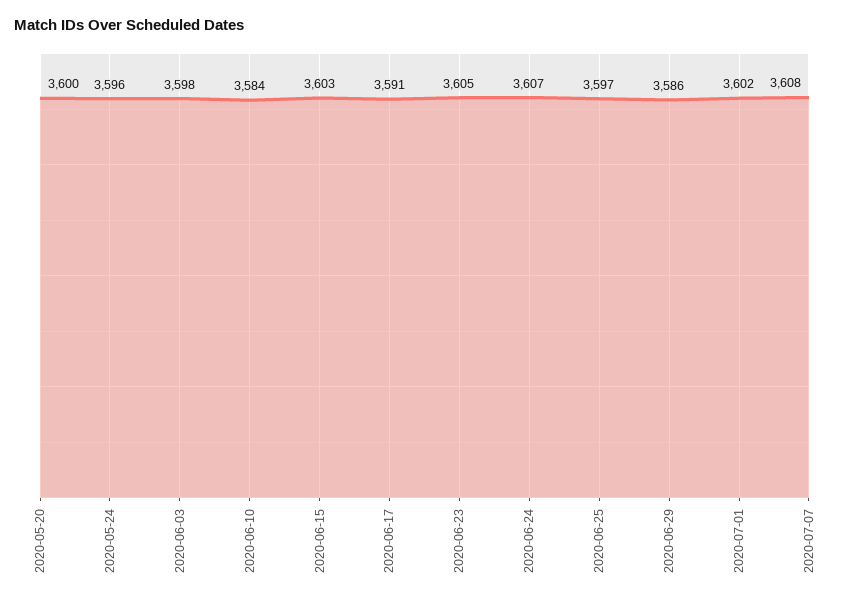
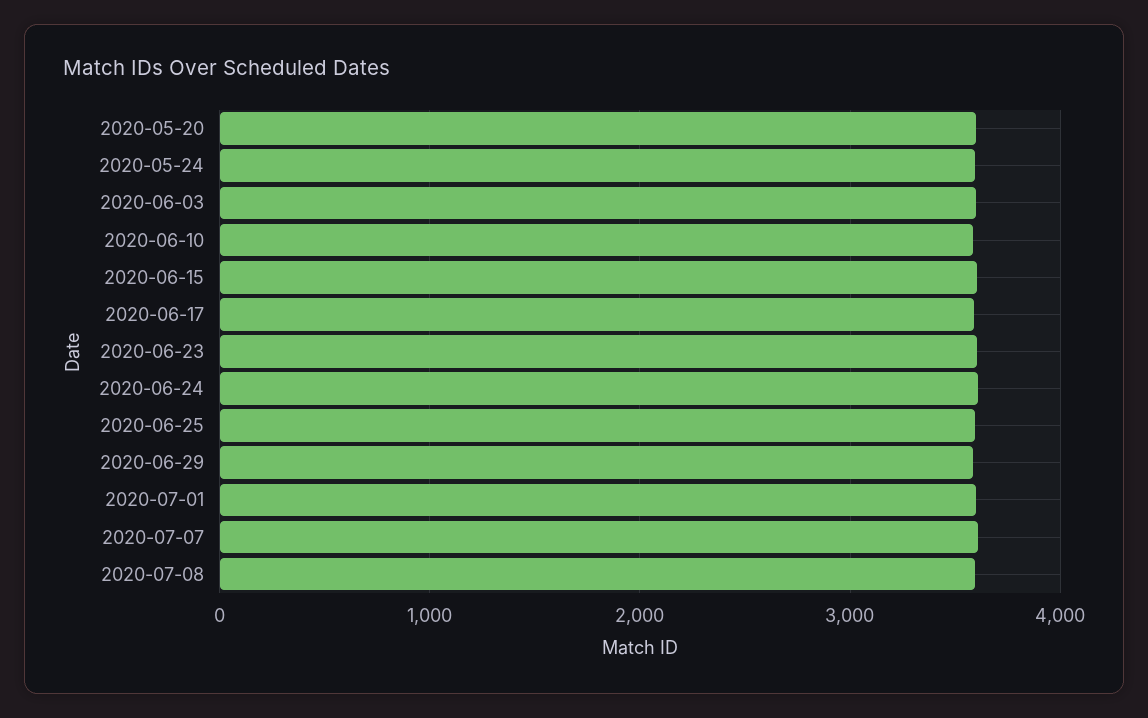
2020-07-08: none -> 3600

